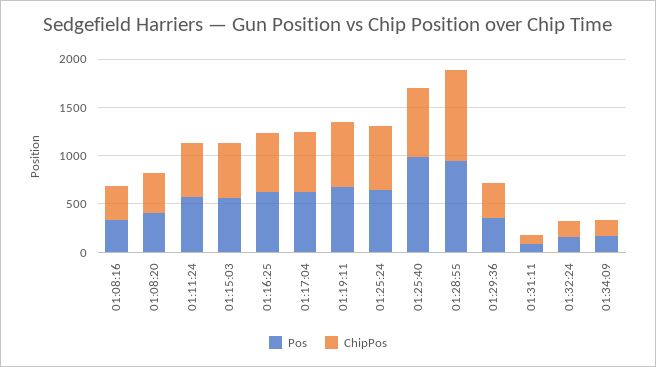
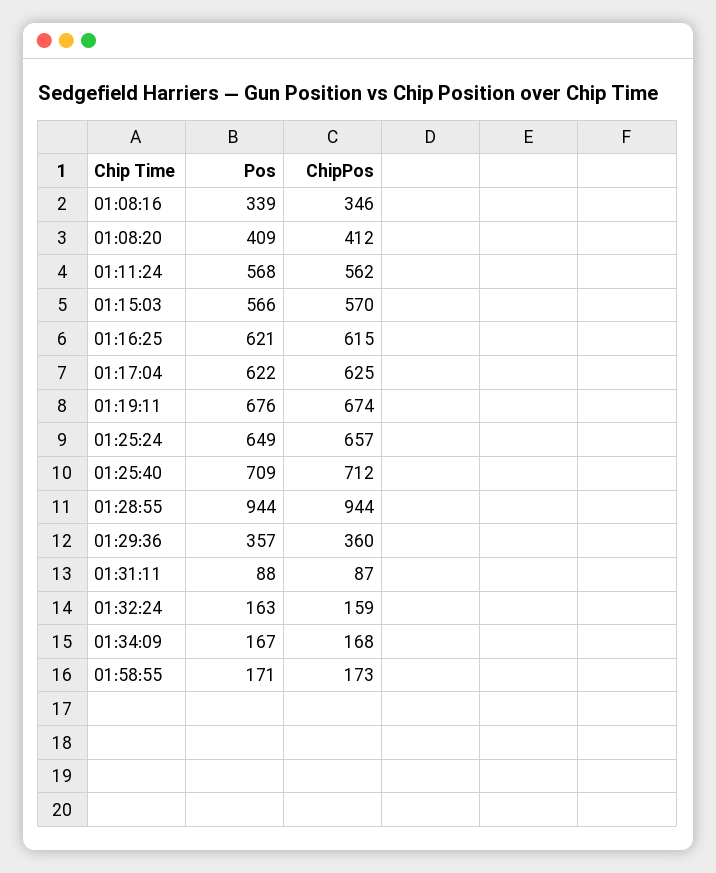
Pos, 01:25:40: 1000 -> 709
Pos, 01:58:55: none -> 171
ChipPos, 01:58:55: none -> 173

